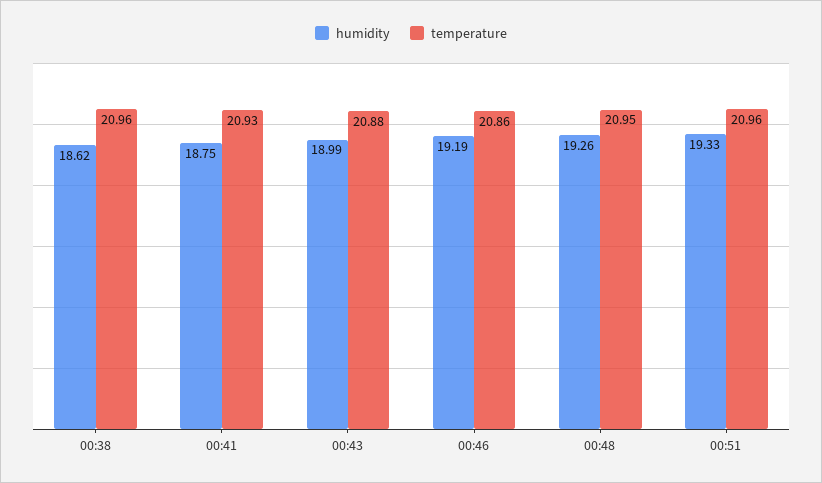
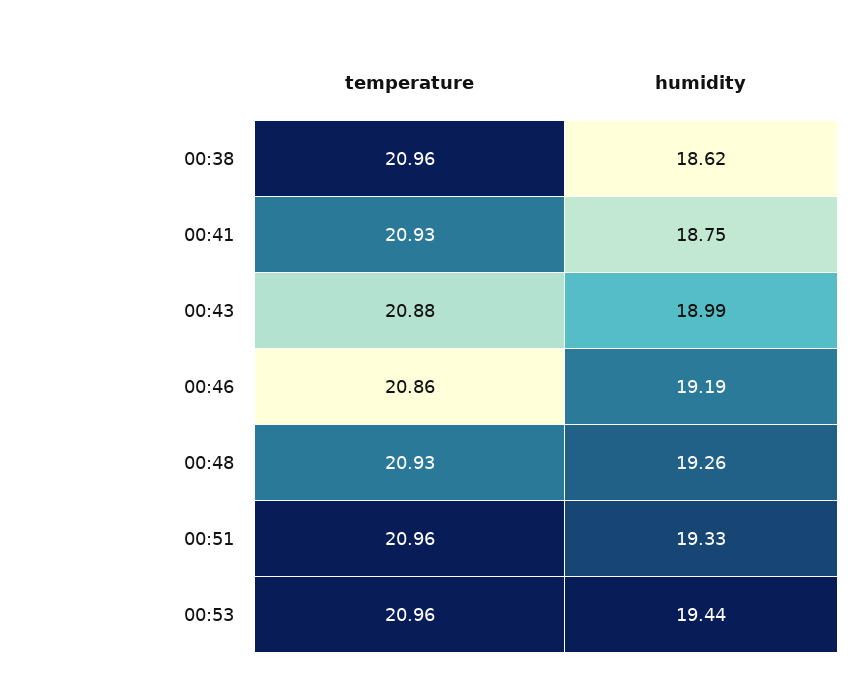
temperature, 00:48: 20.95 -> 20.93
temperature, 00:53: none -> 20.96
humidity, 00:53: none -> 19.44

